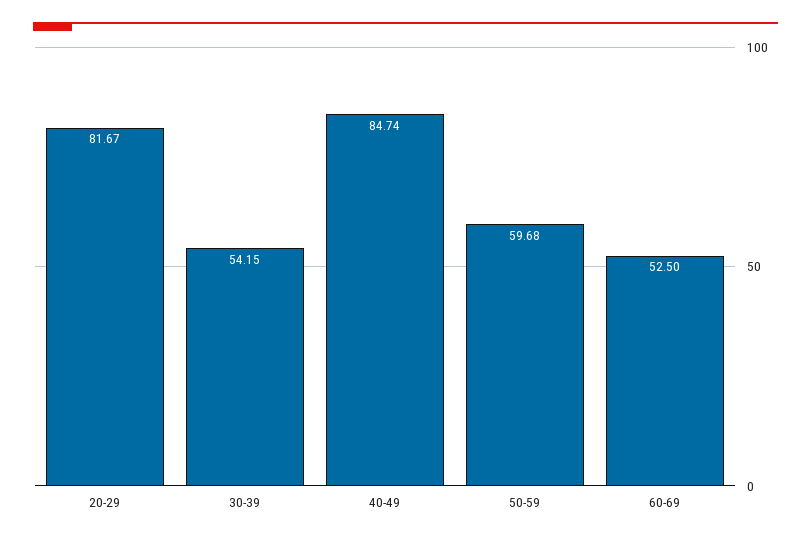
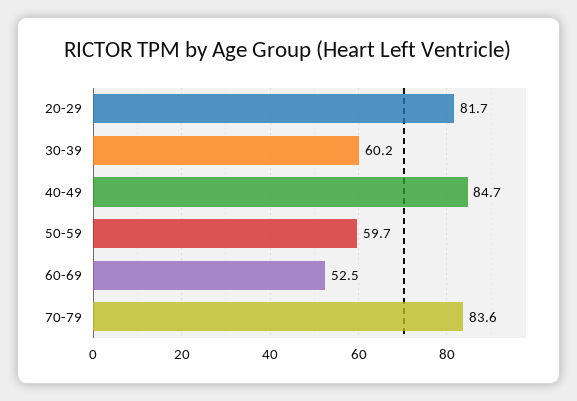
30-39: 54.15 -> 60.2
70-79: none -> 83.6

